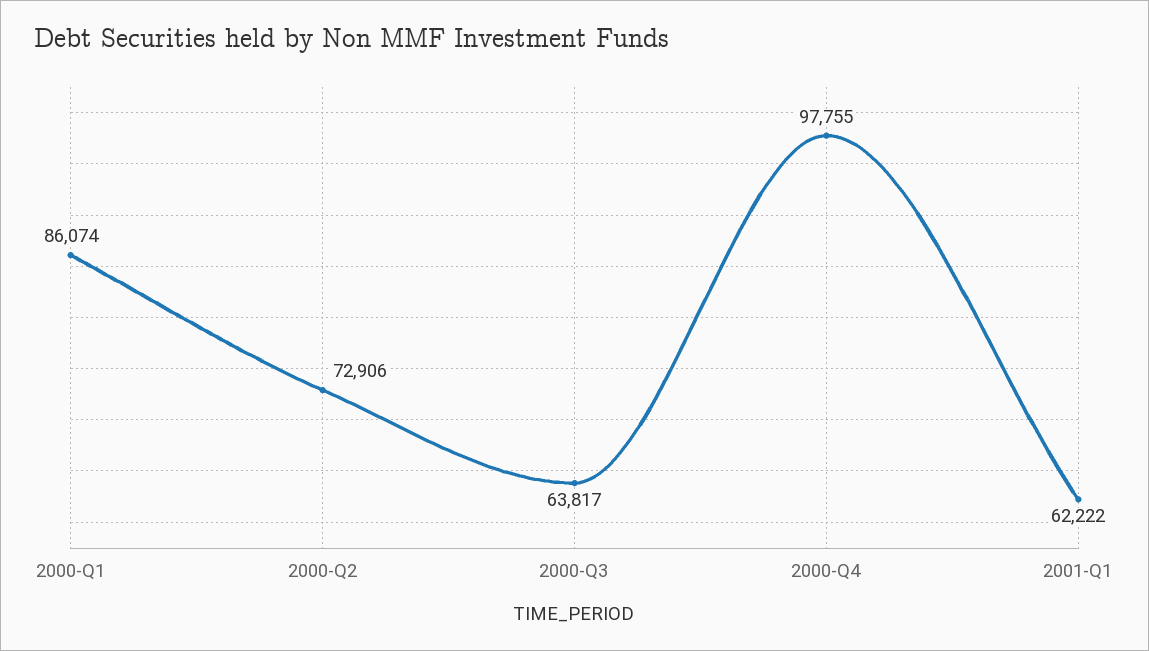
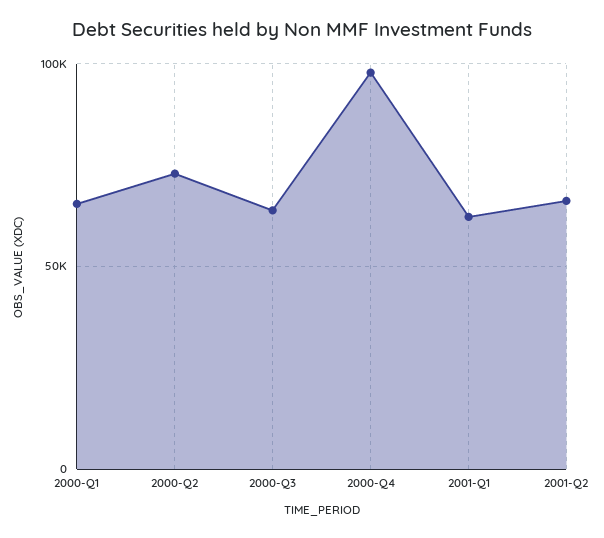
2000-Q1: 86074 -> 65000
2001-Q2: none -> 65000

